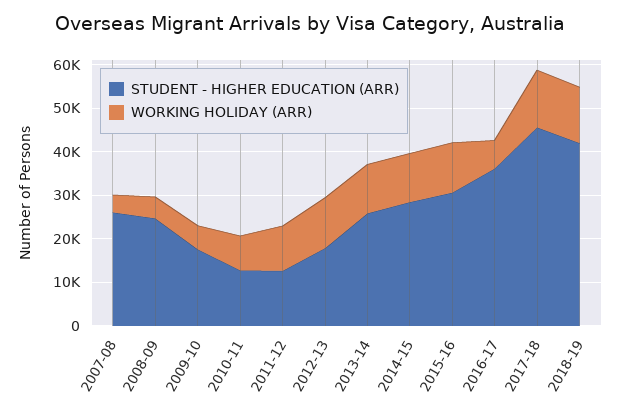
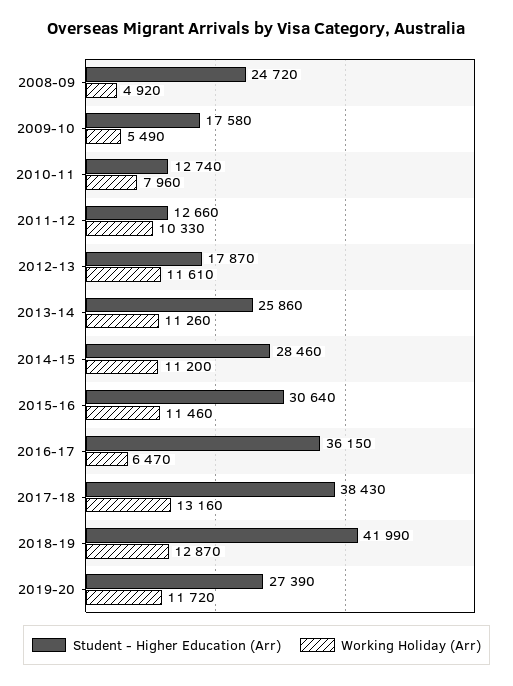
STUDENT - HIGHER EDUCATION (ARR), 2007-08: 26000 -> none
WORKING HOLIDAY (ARR), 2007-08: 4000 -> none
STUDENT - HIGHER EDUCATION (ARR), 2017-18: 46000 -> 38430
STUDENT - HIGHER EDUCATION (ARR), 2019-20: none -> 27390
WORKING HOLIDAY (ARR), 2019-20: none -> 11720

